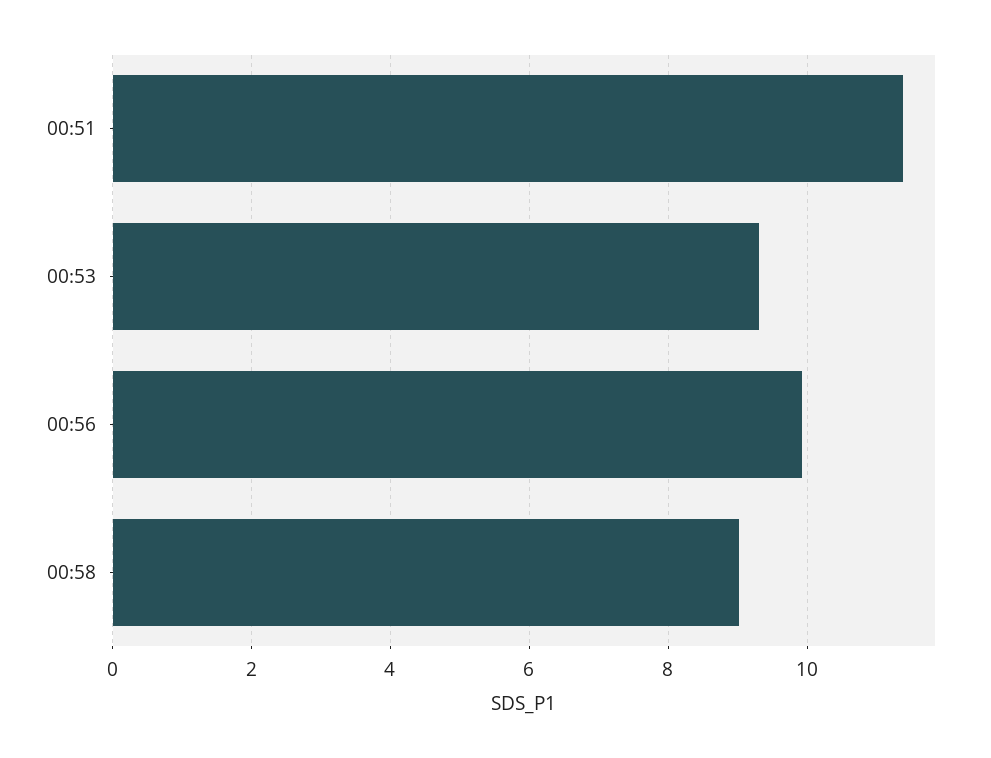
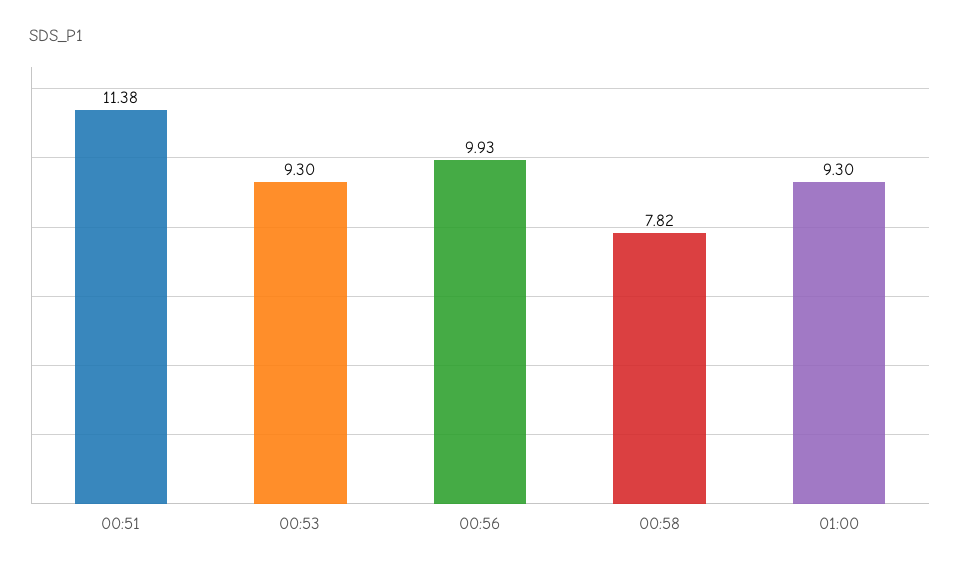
00:58: 9 -> 7.82
01:00: none -> 9.3

